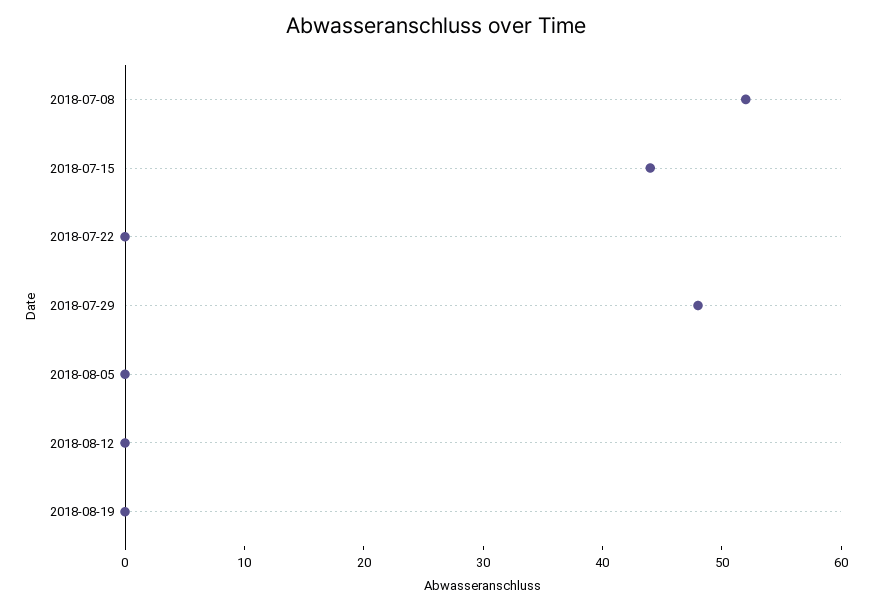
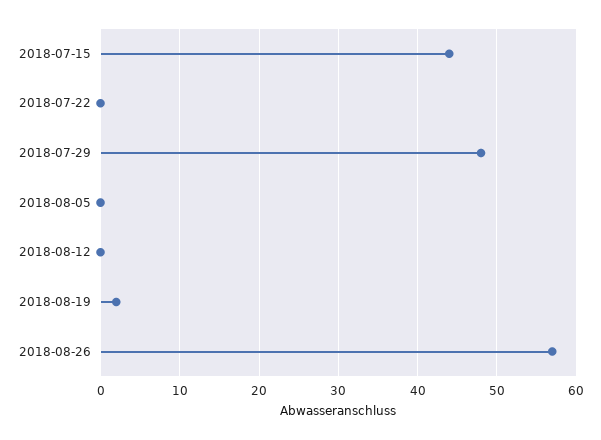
2018-07-08: 52 -> none
2018-08-19: 0 -> 2
2018-08-26: none -> 57

